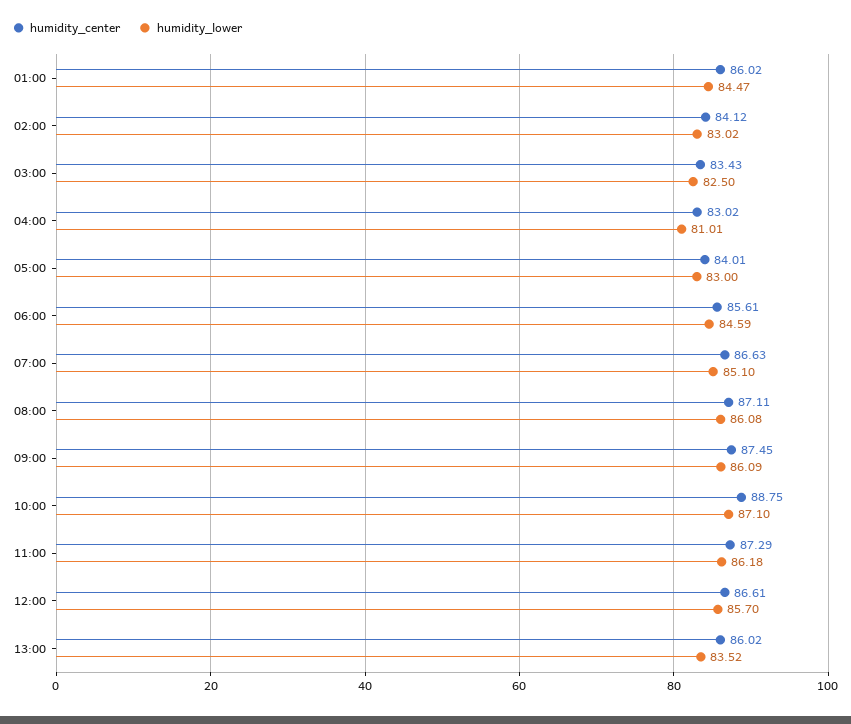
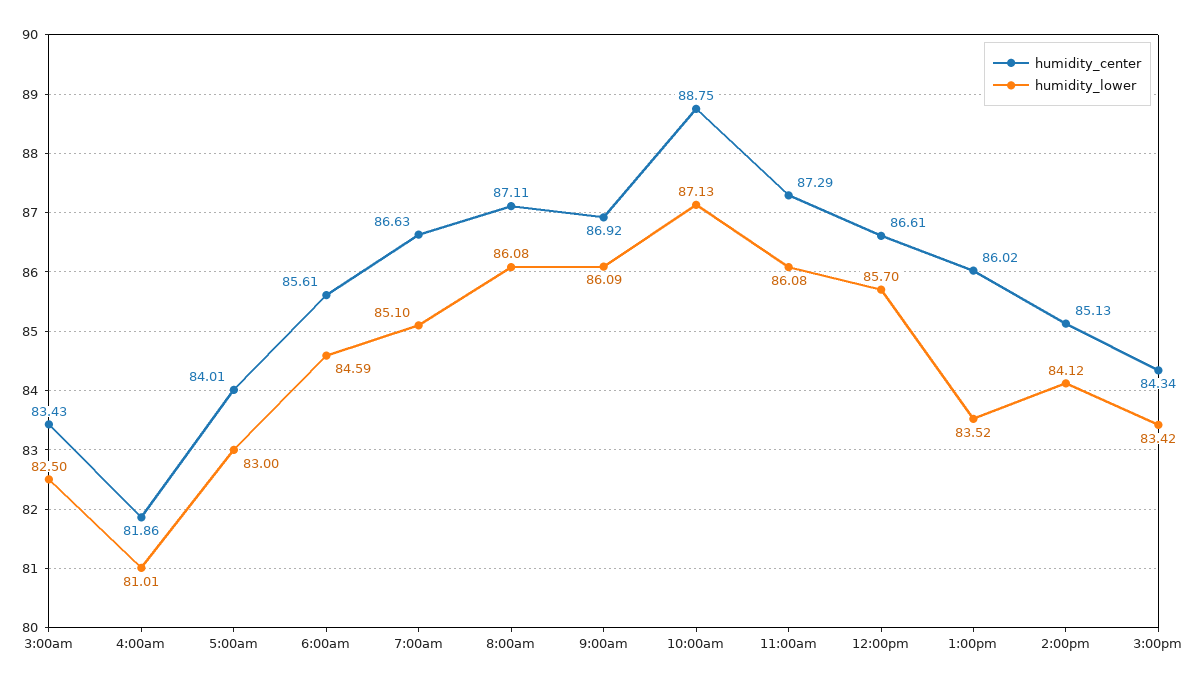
humidity_center, 01:00: 86.02 -> none
humidity_lower, 01:00: 84.47 -> none
humidity_center, 02:00: 84.12 -> none
humidity_lower, 02:00: 83.02 -> none
humidity_center, 04:00: 83.02 -> 81.86
humidity_center, 09:00: 87.45 -> 86.92
humidity_lower, 10:00: 87.1 -> 87.13
humidity_lower, 11:00: 86.18 -> 86.08
humidity_center, 2:00pm: none -> 85.13
humidity_lower, 2:00pm: none -> 84.12
humidity_center, 3:00pm: none -> 84.34
humidity_lower, 3:00pm: none -> 83.42

